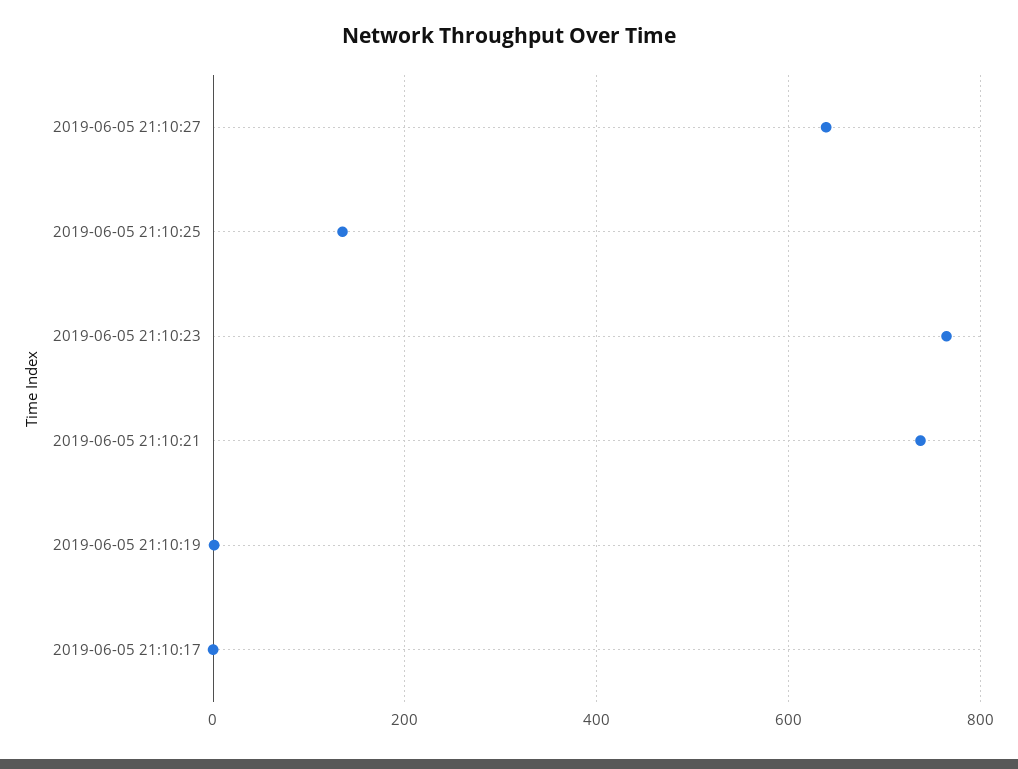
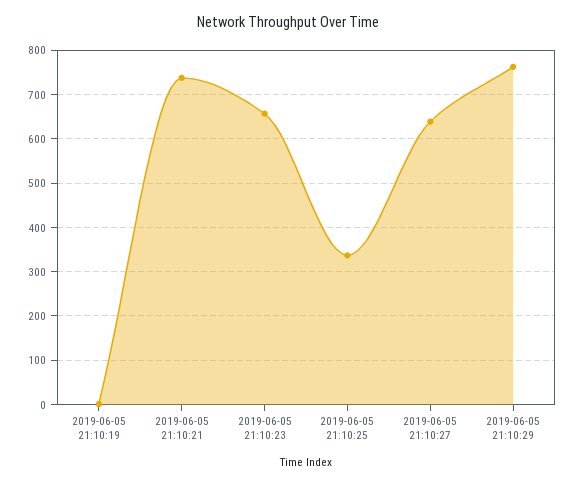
2019-06-05 21:10:25: 140 -> 340
2019-06-05 21:10:23: 760 -> 660
2019-06-05 21:10:17: 0 -> none
2019-06-05 21:10:29: none -> 760

